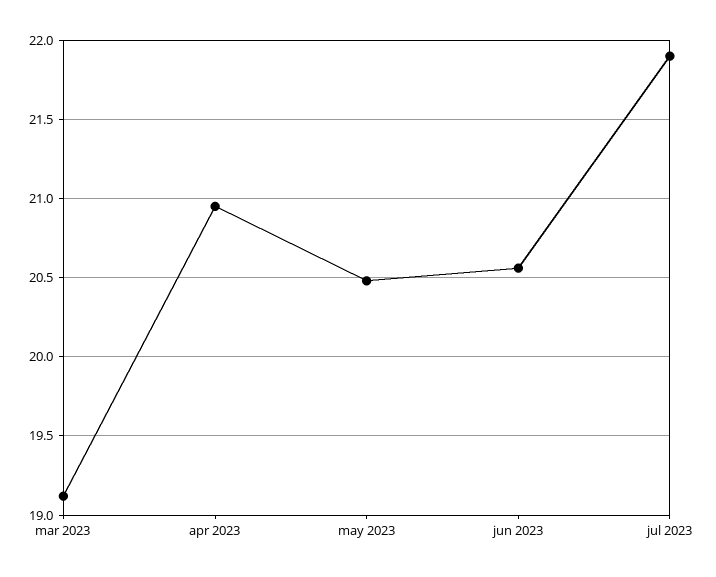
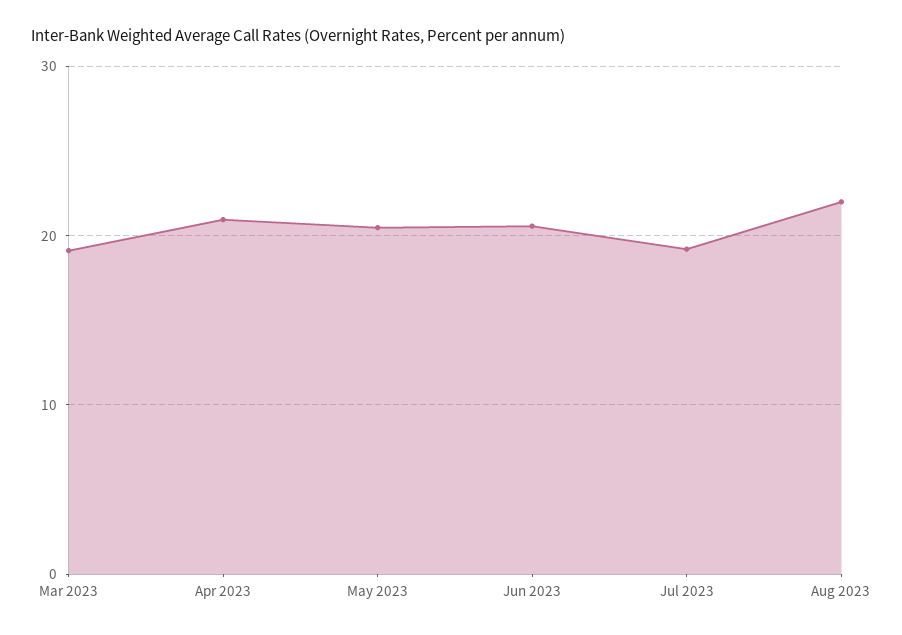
jul 2023: 21.9 -> 19
Aug 2023: none -> 22

